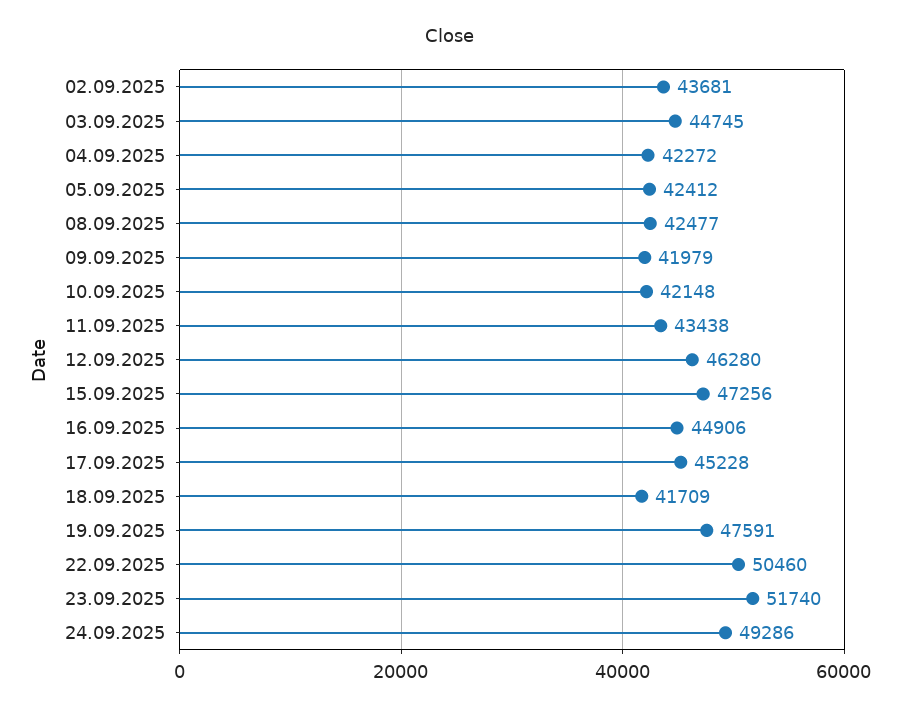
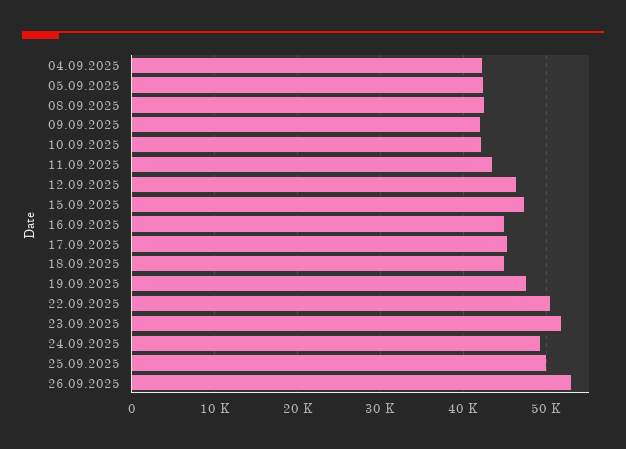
02.09.2025: 43681 -> none
03.09.2025: 44745 -> none
18.09.2025: 41709 -> 45000
25.09.2025: none -> 50000
26.09.2025: none -> 53000

